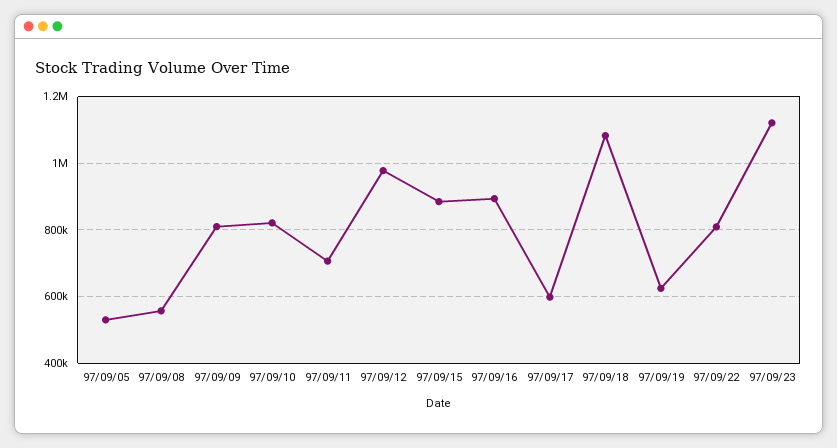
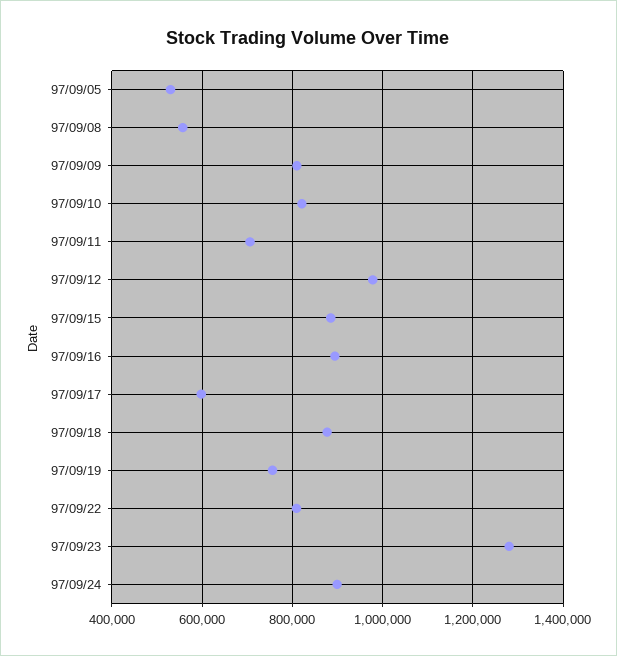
97/09/18: 1080000 -> 880000
97/09/19: 620000 -> 760000
97/09/23: 1120000 -> 1280000
97/09/24: none -> 900000

